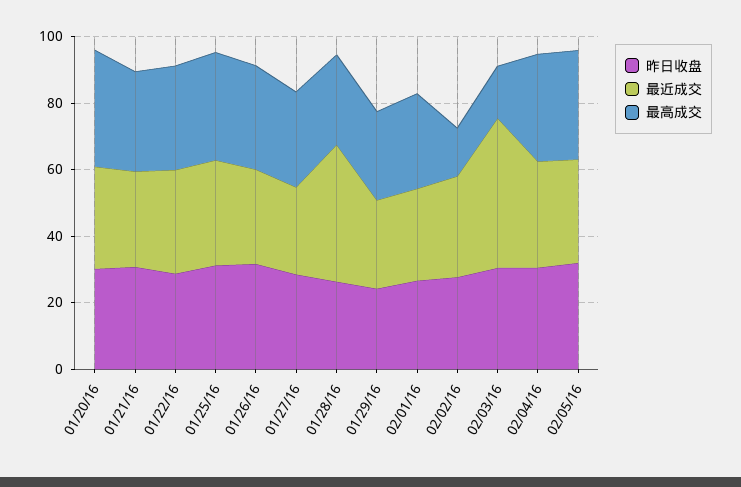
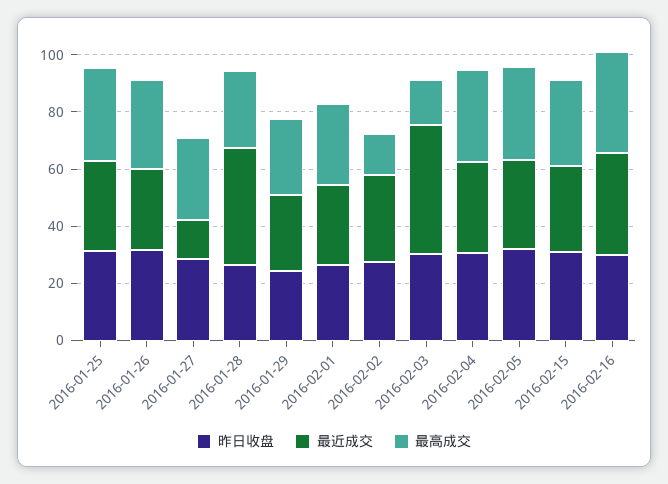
昨日收盘, 01/20/16: 30 -> none
最近成交, 01/20/16: 30 -> none
最高成交, 01/20/16: 35 -> none
昨日收盘, 01/21/16: 30 -> none
最近成交, 01/21/16: 30 -> none
最高成交, 01/21/16: 30 -> none
昨日收盘, 01/22/16: 30 -> none
最近成交, 01/22/16: 30 -> none
最高成交, 01/22/16: 30 -> none
最近成交, 01/27/16: 25 -> 15
昨日收盘, 2016-02-15: none -> 30
最近成交, 2016-02-15: none -> 30
最高成交, 2016-02-15: none -> 30
昨日收盘, 2016-02-16: none -> 30
最近成交, 2016-02-16: none -> 35
最高成交, 2016-02-16: none -> 35

